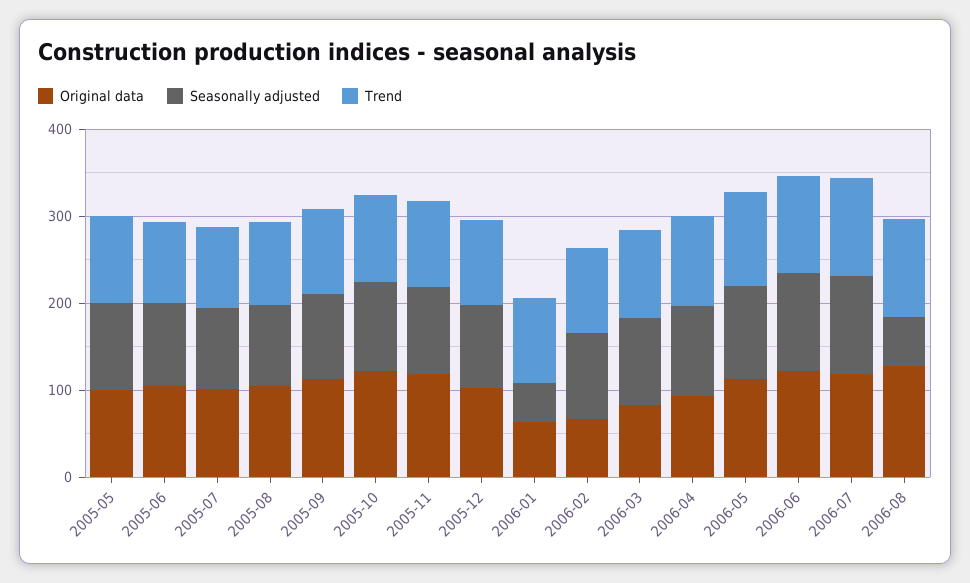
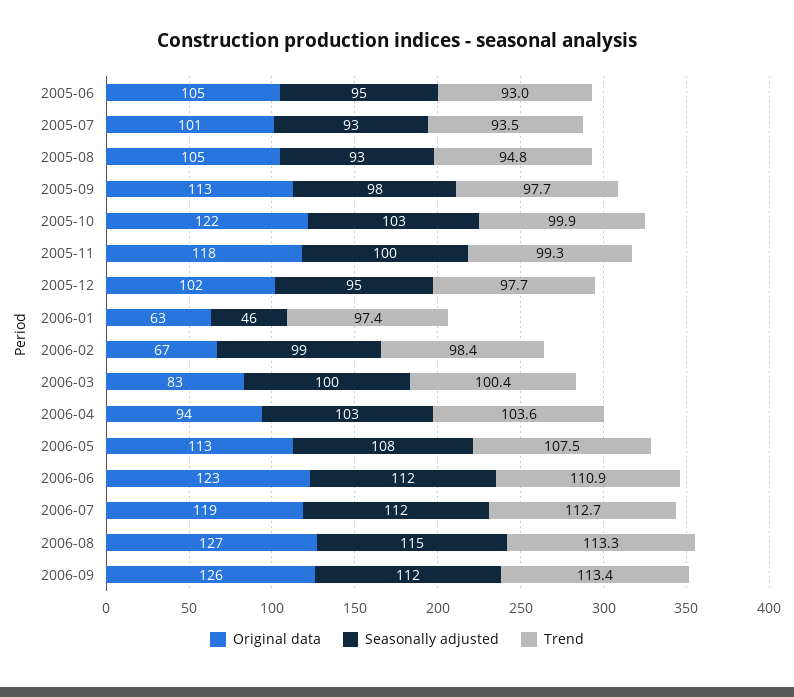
Original data, 2005-05: 100 -> none
Seasonally adjusted, 2005-05: 100 -> none
Trend, 2005-05: 100 -> none
Seasonally adjusted, 2006-08: 60 -> 115
Original data, 2006-09: none -> 126
Seasonally adjusted, 2006-09: none -> 112
Trend, 2006-09: none -> 113.4

